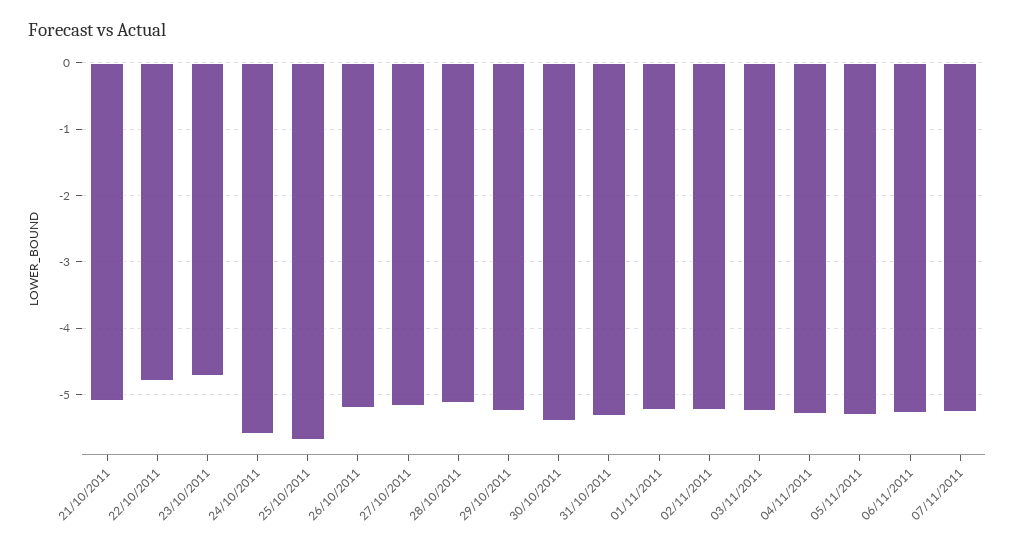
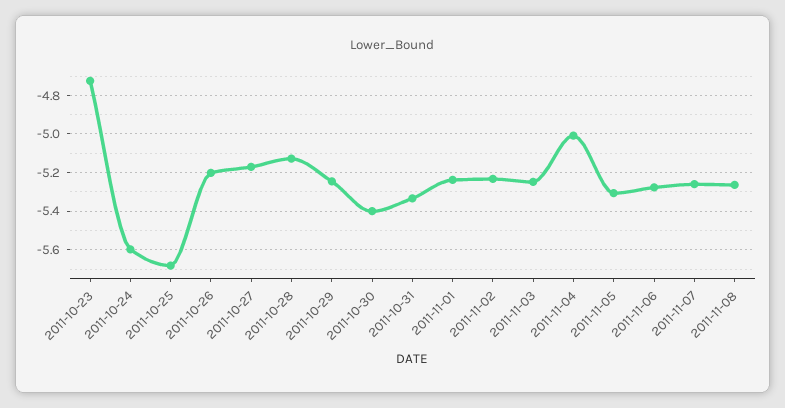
21/10/2011: -5.1 -> none
22/10/2011: -4.8 -> none
04/11/2011: -5.3 -> -5
2011-11-08: none -> -5.25

